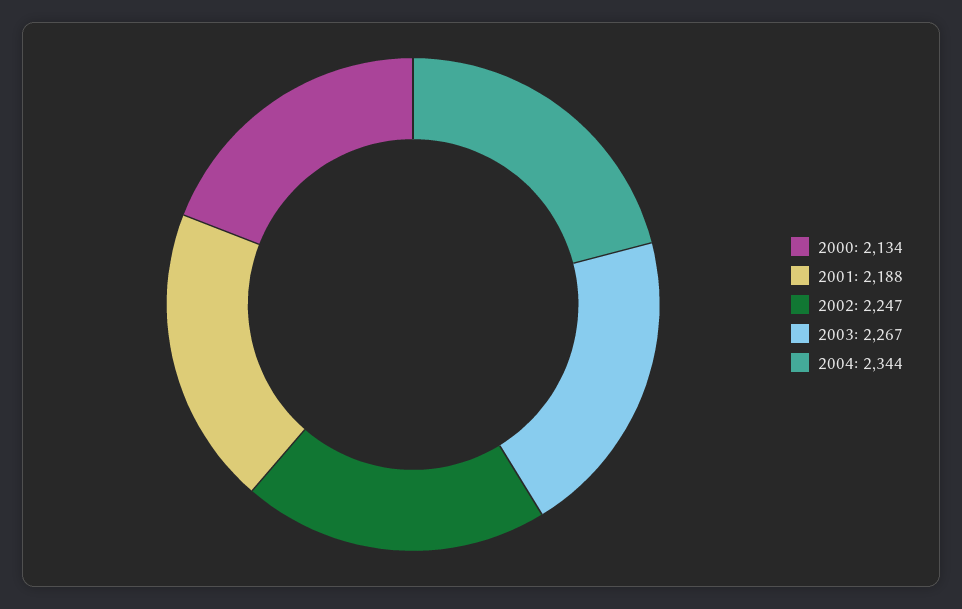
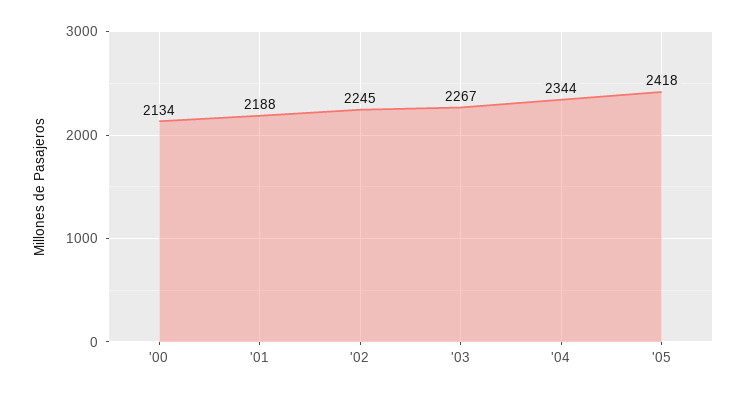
2002: 2247 -> 2245
'05: none -> 2418

